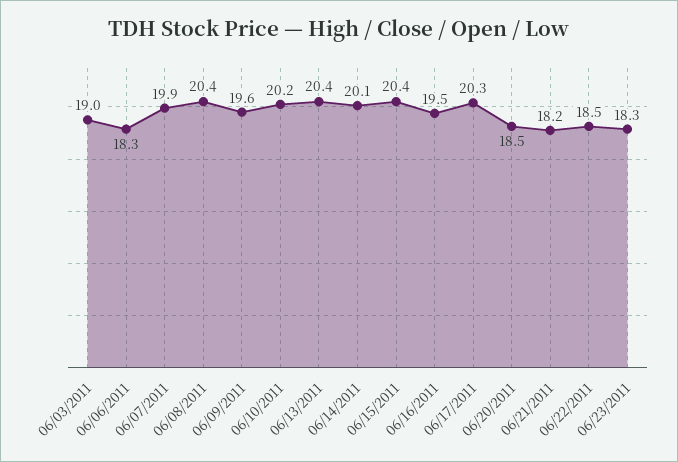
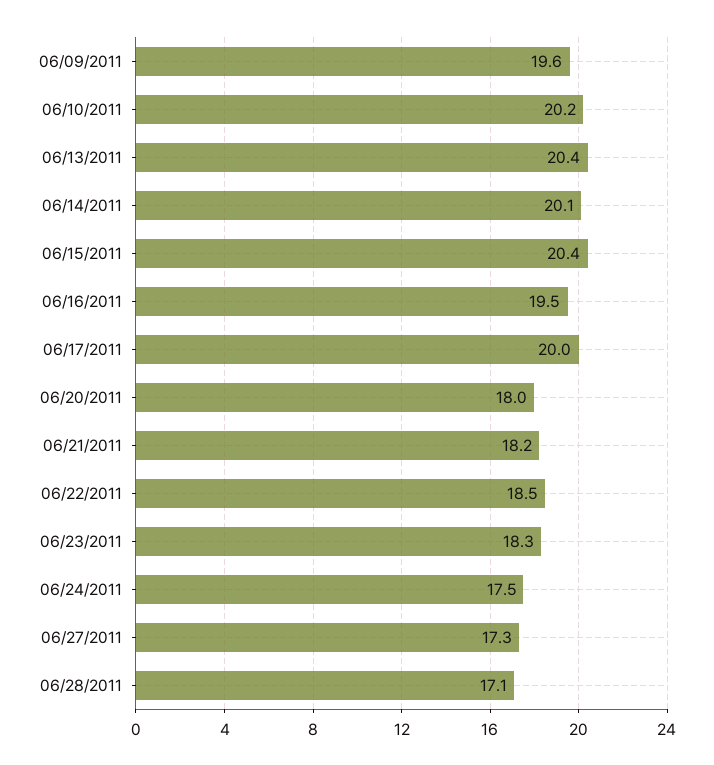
06/03/2011: 19 -> none
06/06/2011: 18.3 -> none
06/07/2011: 19.9 -> none
06/08/2011: 20.4 -> none
06/17/2011: 20.3 -> 20
06/20/2011: 18.5 -> 18
06/24/2011: none -> 17.5
06/27/2011: none -> 17.3
06/28/2011: none -> 17.1

